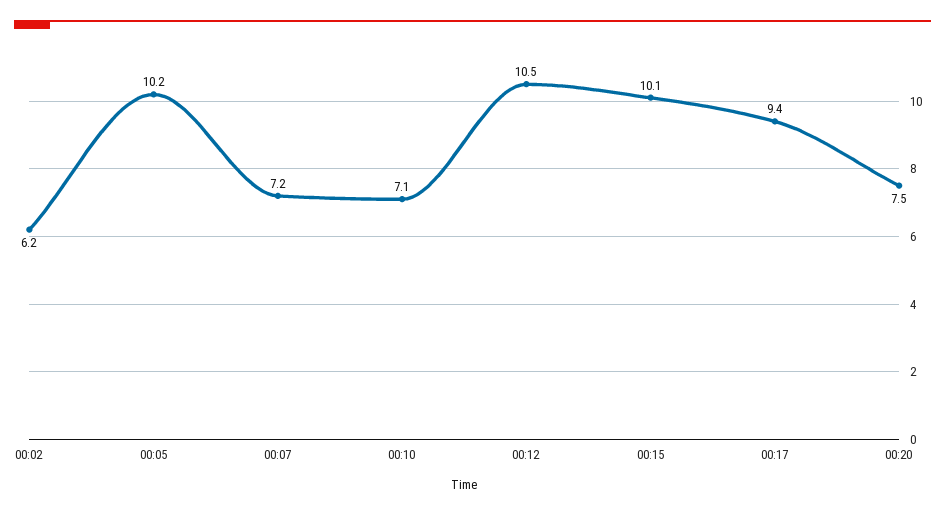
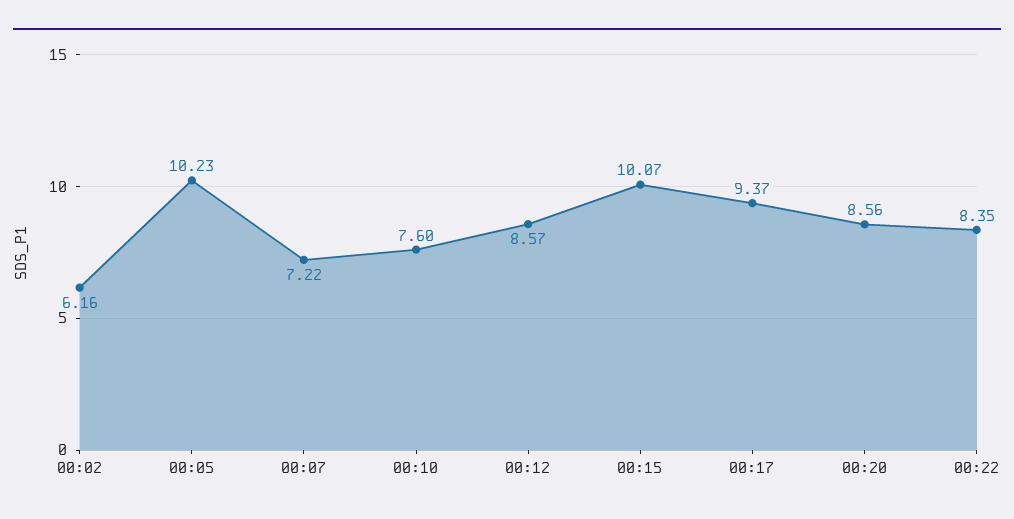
00:10: 7.1 -> 7.6
00:12: 10.5 -> 8.57
00:20: 7.5 -> 8.56
00:22: none -> 8.35

